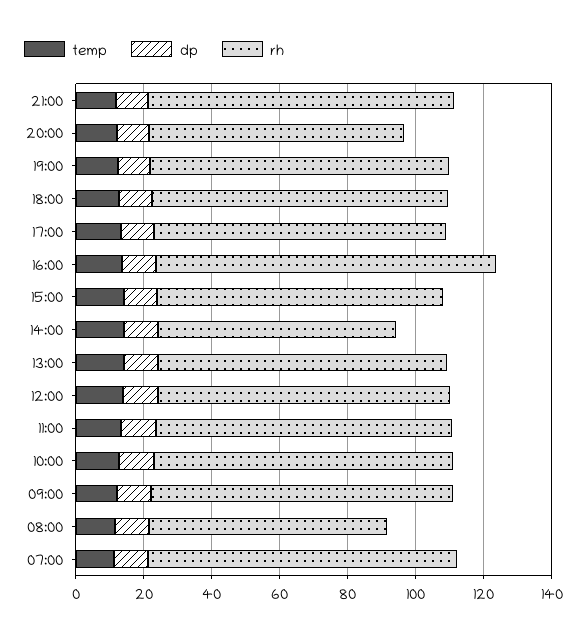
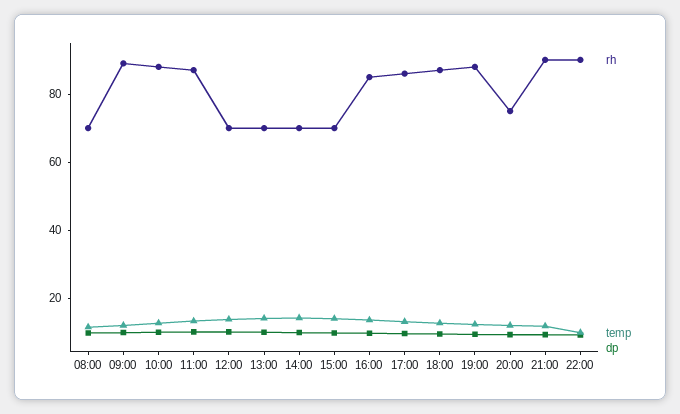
rh, 16:00: 100 -> 85
rh, 15:00: 85 -> 70
rh, 13:00: 85 -> 70
rh, 12:00: 85 -> 70
temp, 07:00: 10 -> none
dp, 07:00: 10 -> none
rh, 07:00: 90 -> none
rh, 22:00: none -> 90
temp, 22:00: none -> 10
dp, 22:00: none -> 10

